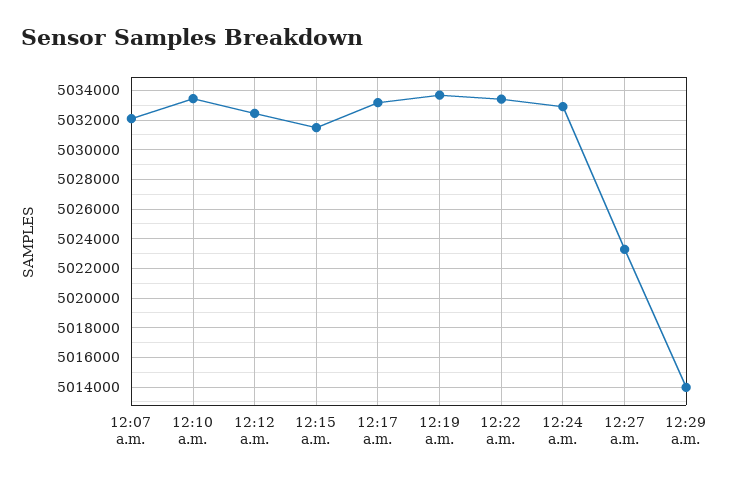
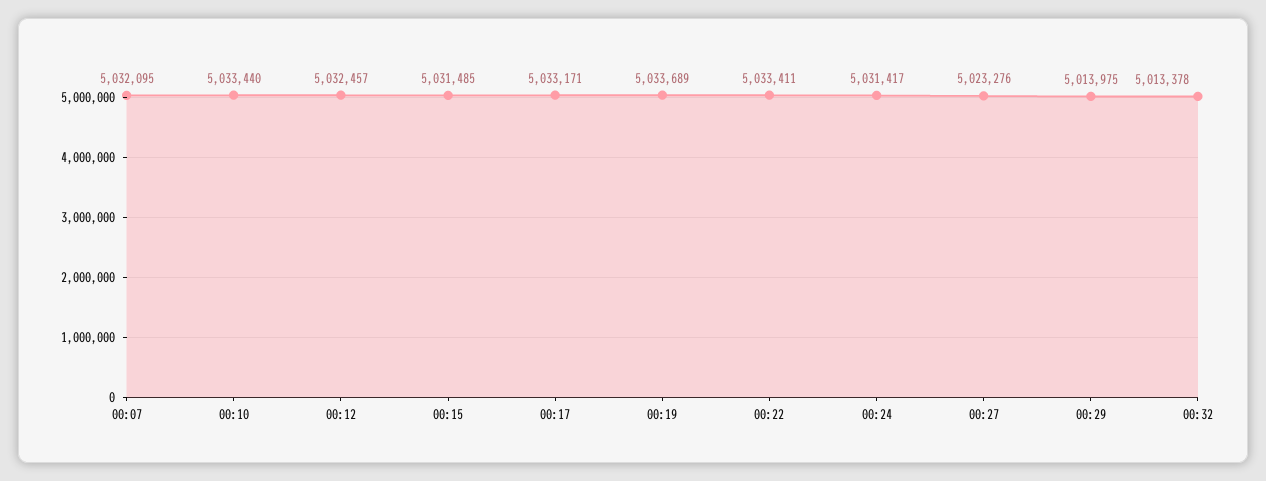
12:24 a.m.: 5033000 -> 5031417
00:32: none -> 5013378

